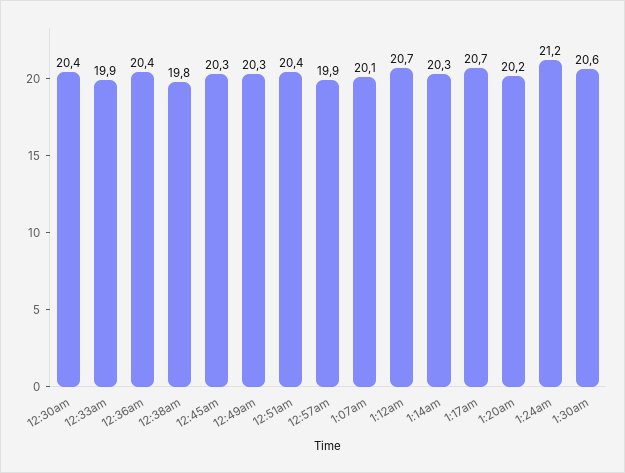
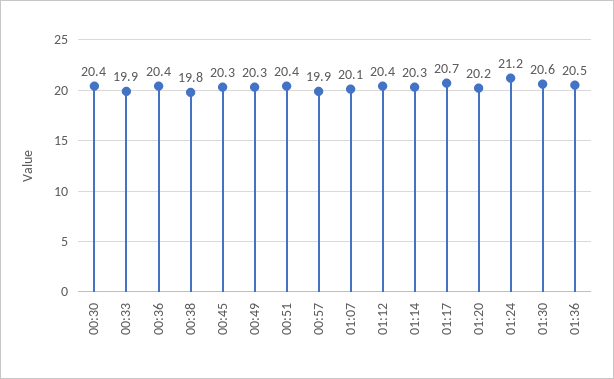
1:12am: 20.7 -> 20.4
01:36: none -> 20.5

